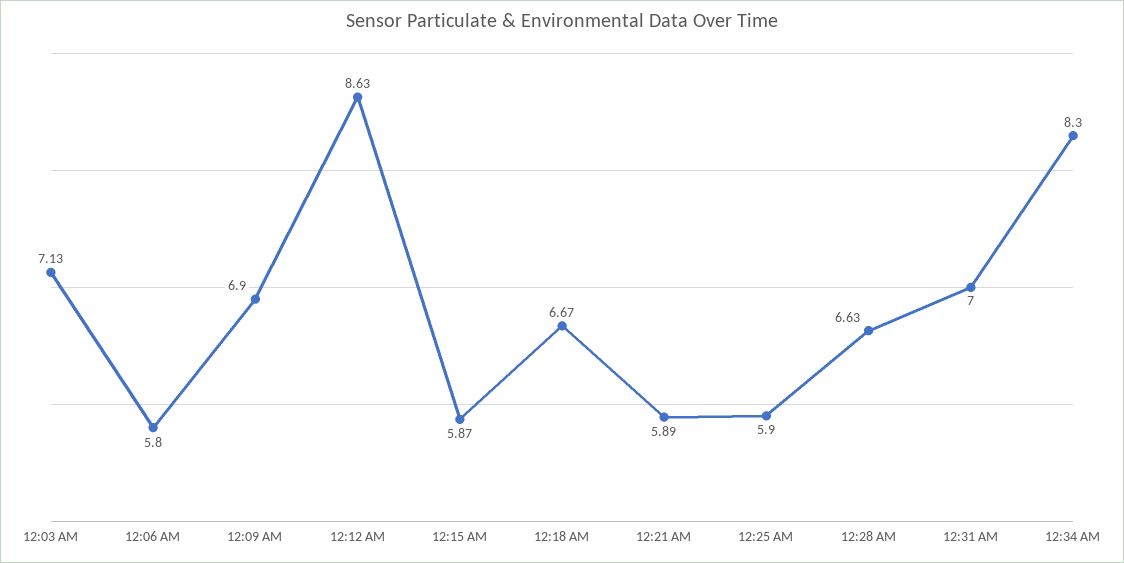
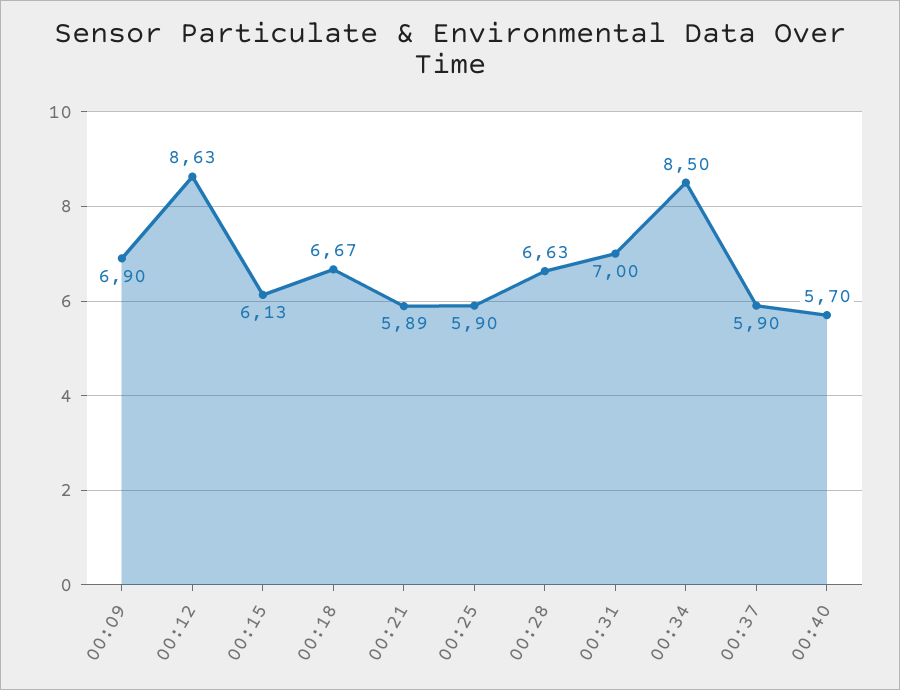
12:03 AM: 7.13 -> none
12:06 AM: 5.8 -> none
12:15 AM: 5.87 -> 6.13
12:34 AM: 8.3 -> 8.5
00:37: none -> 5.9
00:40: none -> 5.7

